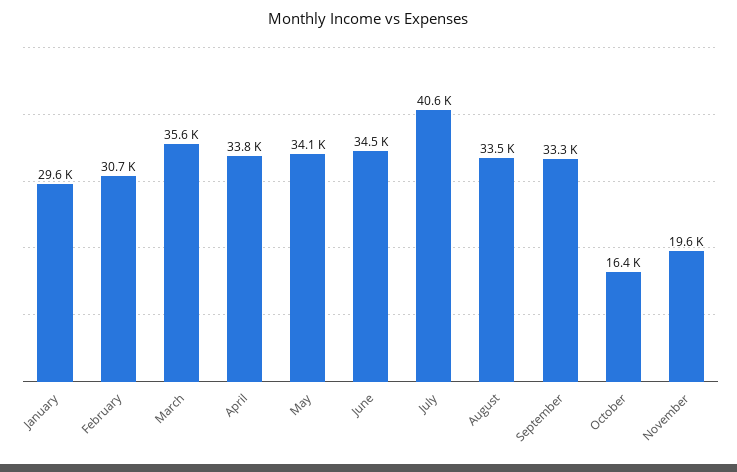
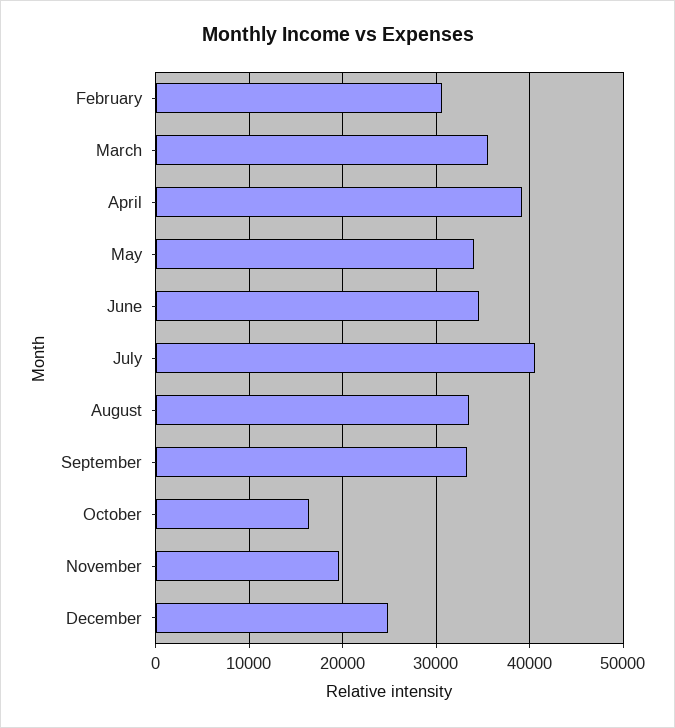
January: 29600 -> none
April: 33800 -> 39000
December: none -> 25000

